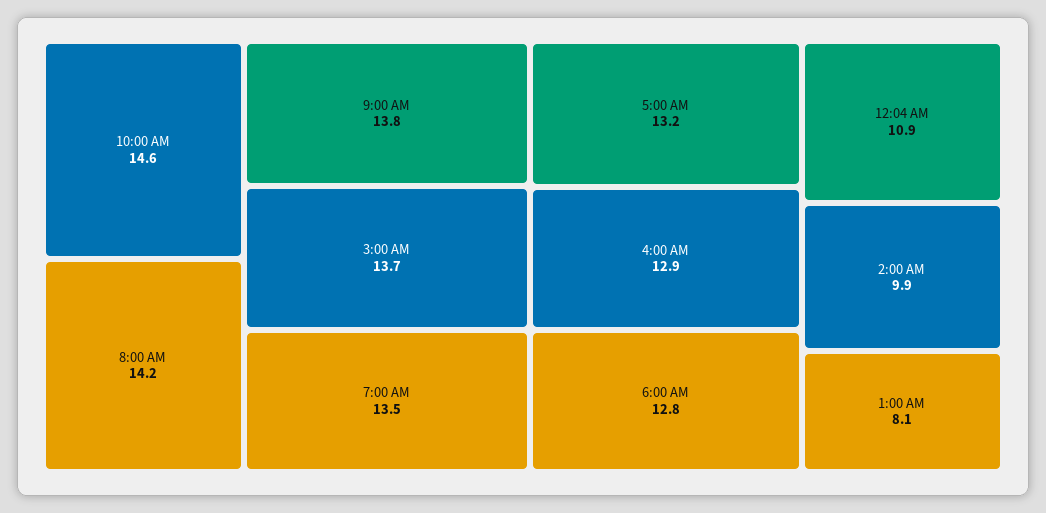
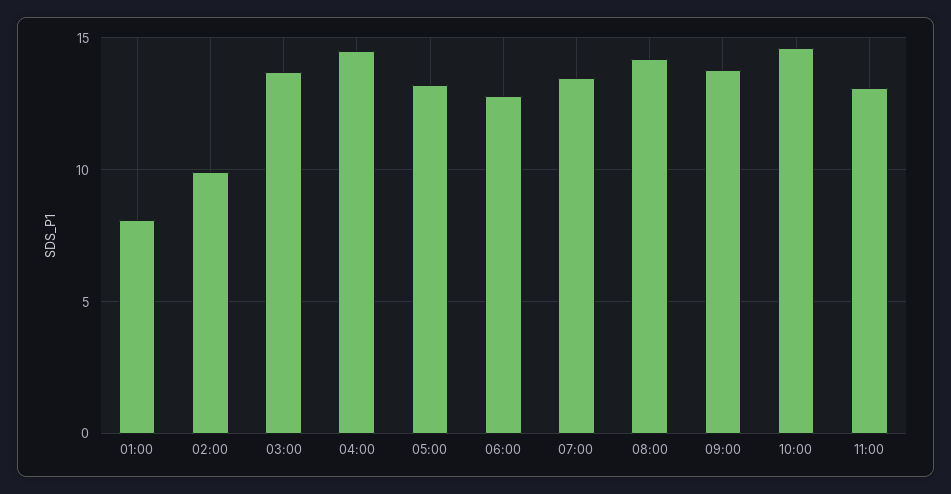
4:00 AM: 12.9 -> 14.5
12:04 AM: 10.9 -> none
11:00: none -> 13

